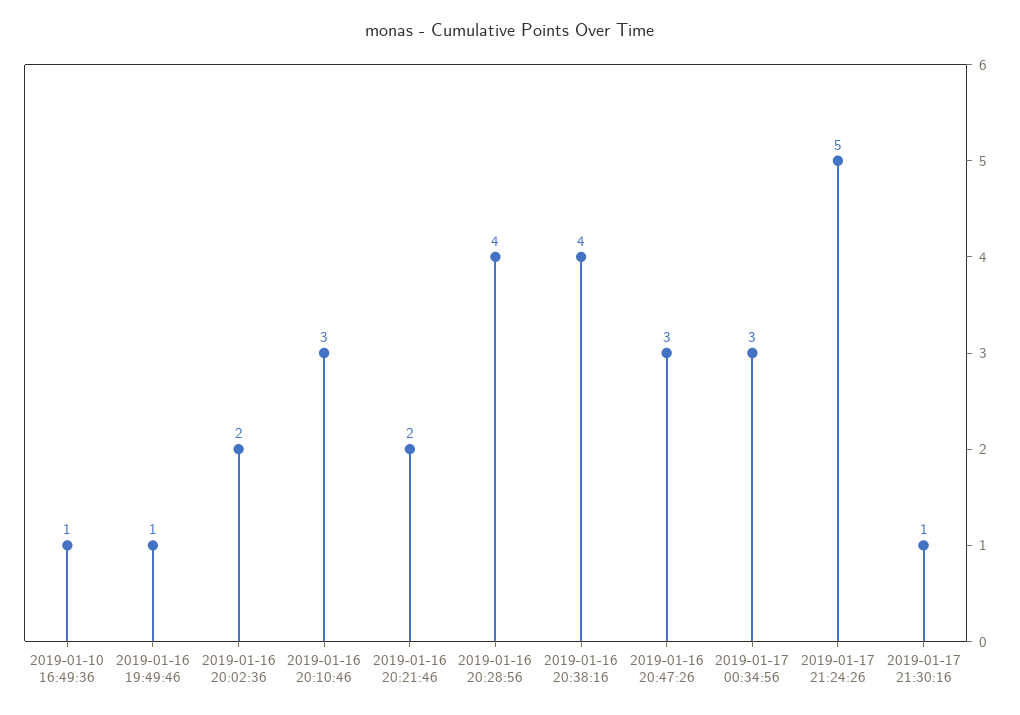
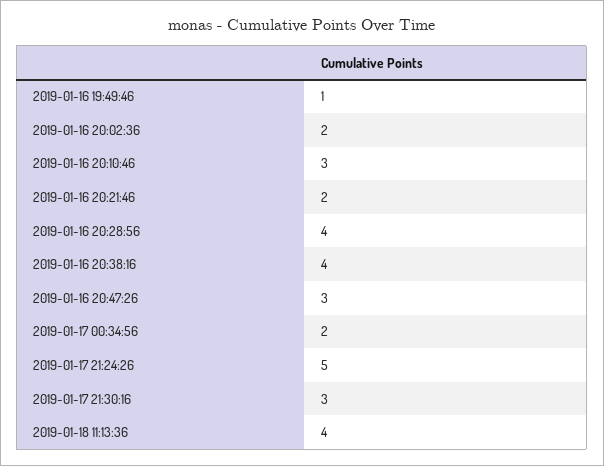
2019-01-10 16:49:36: 1 -> none
2019-01-17 00:34:56: 3 -> 2
2019-01-17 21:30:16: 1 -> 3
2019-01-18 11:13:36: none -> 4

